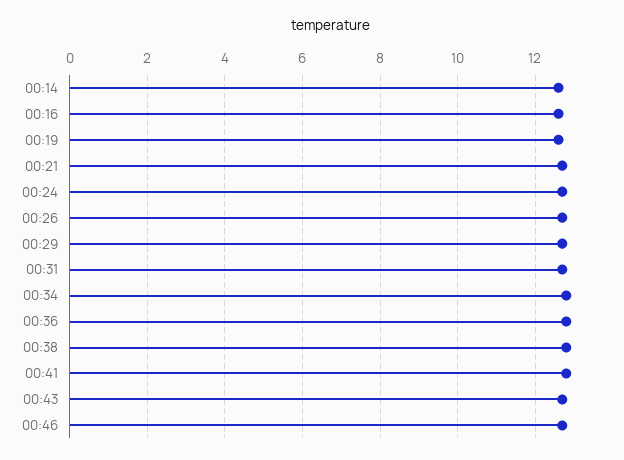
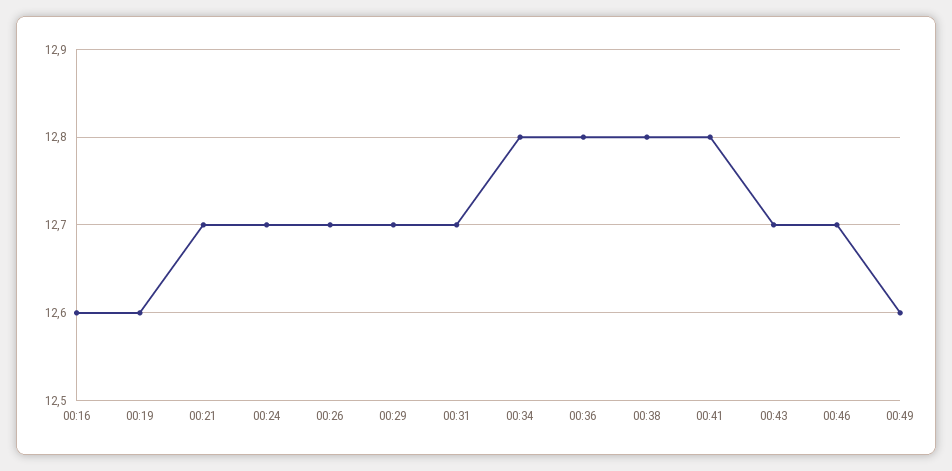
00:14: 12.5 -> none
00:49: none -> 12.6

